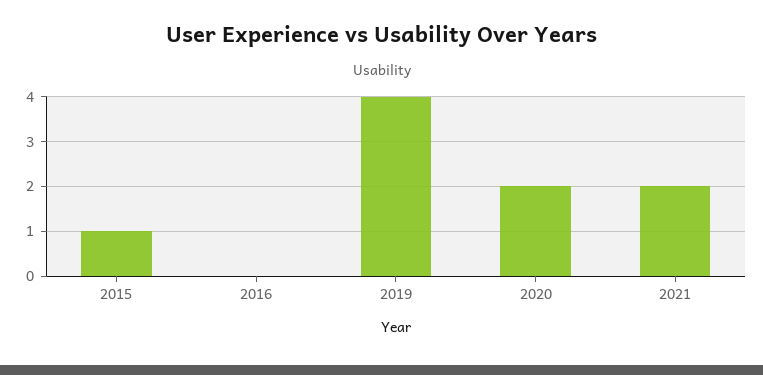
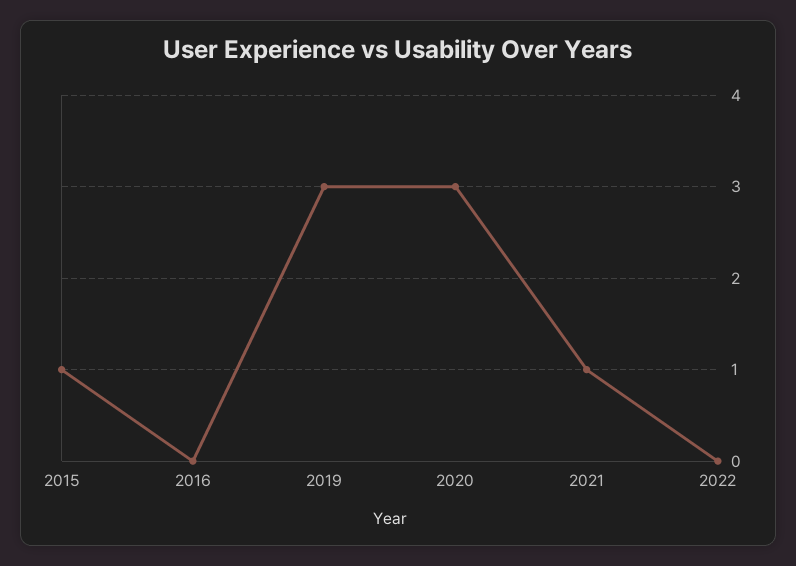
2019: 4 -> 3
2020: 2 -> 3
2021: 2 -> 1
2022: none -> 0

